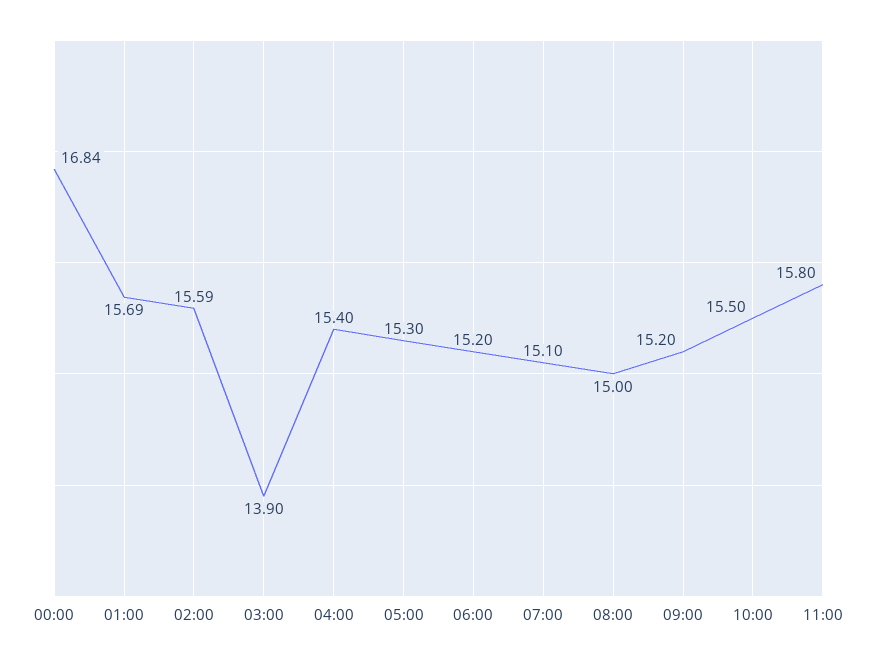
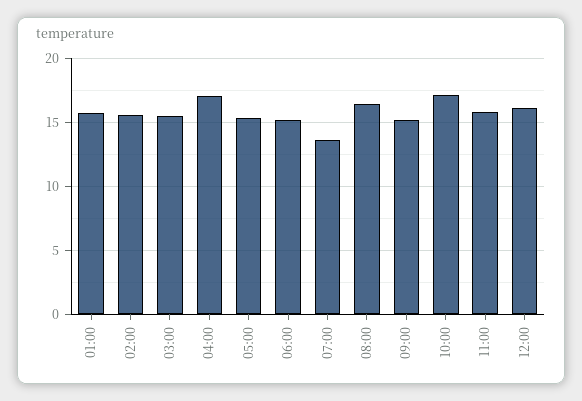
00:00: 16.84 -> none
03:00: 13.9 -> 15.5
04:00: 15.4 -> 17
07:00: 15.1 -> 13.5
08:00: 15 -> 16.5
10:00: 15.5 -> 17
12:00: none -> 16

